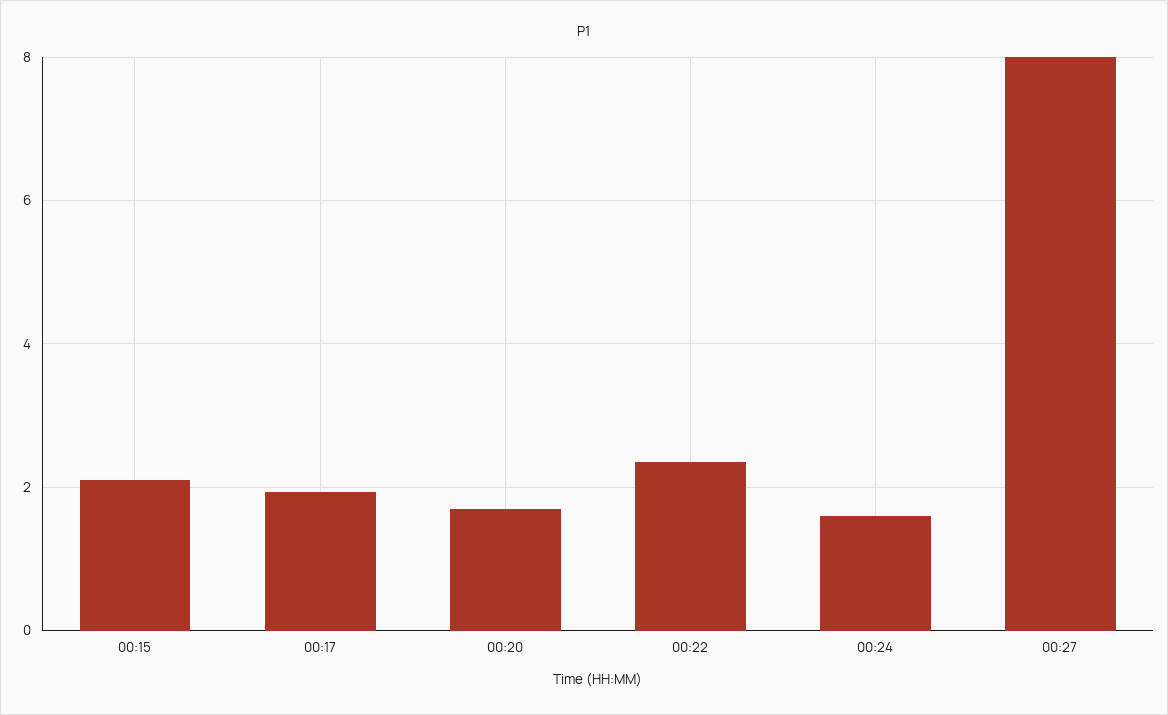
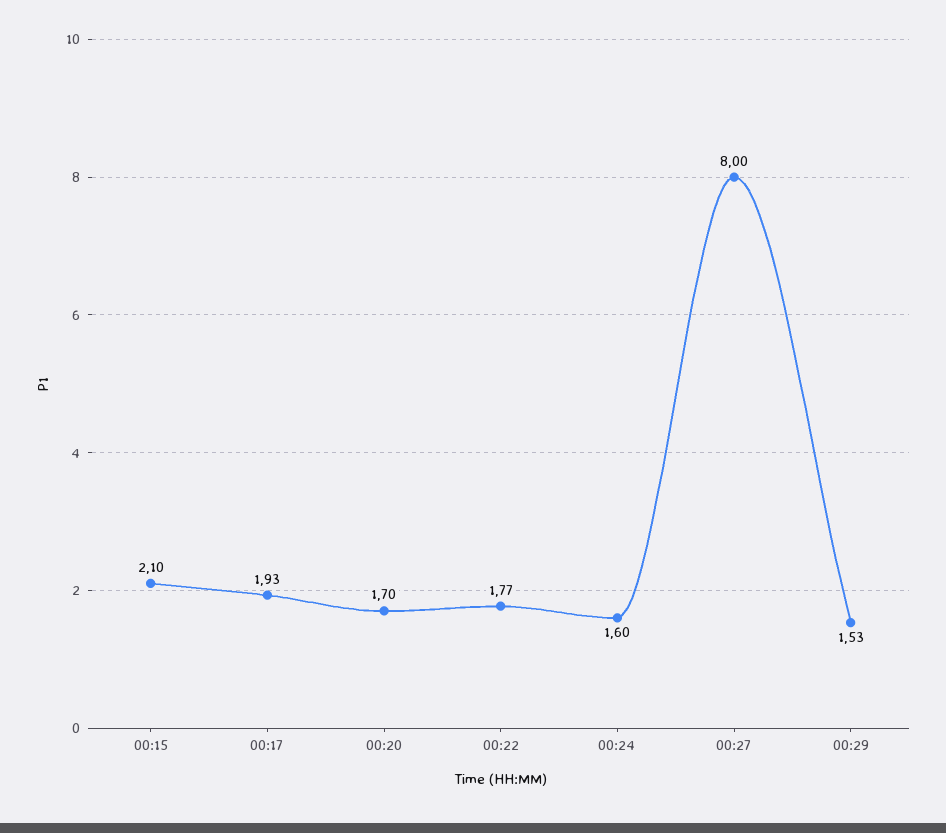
00:22: 2.4 -> 1.77
00:29: none -> 1.53

